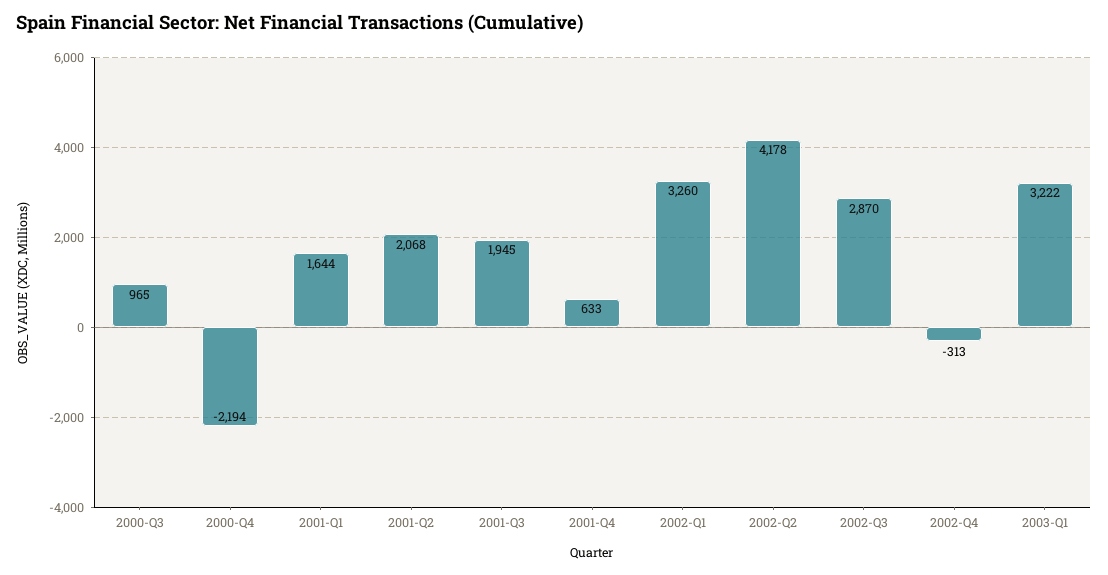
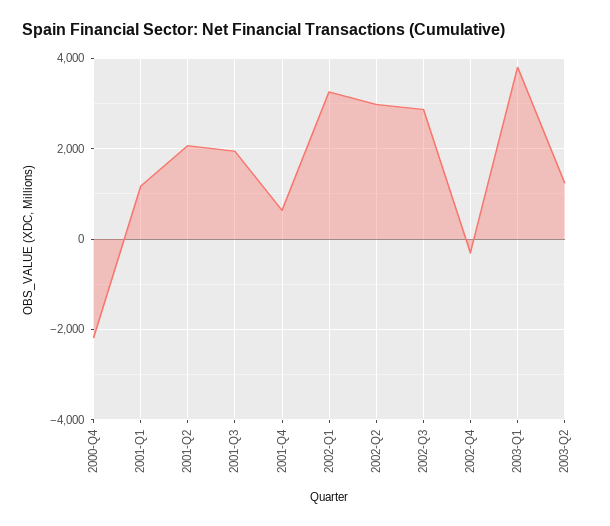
2000-Q3: 965 -> none
2001-Q1: 1644 -> 1200
2002-Q2: 4178 -> 3000
2003-Q1: 3222 -> 3800
2003-Q2: none -> 1200

